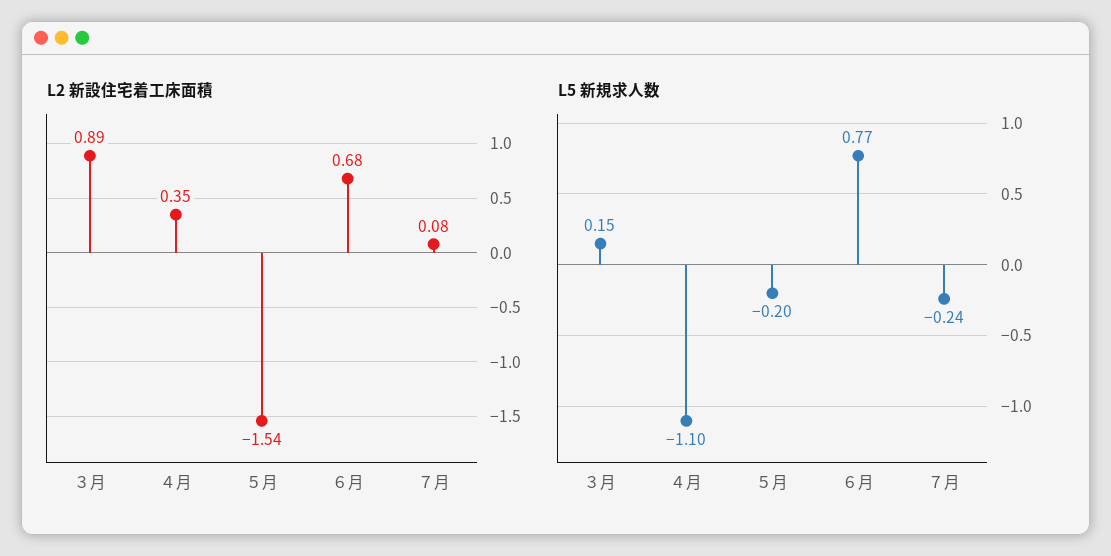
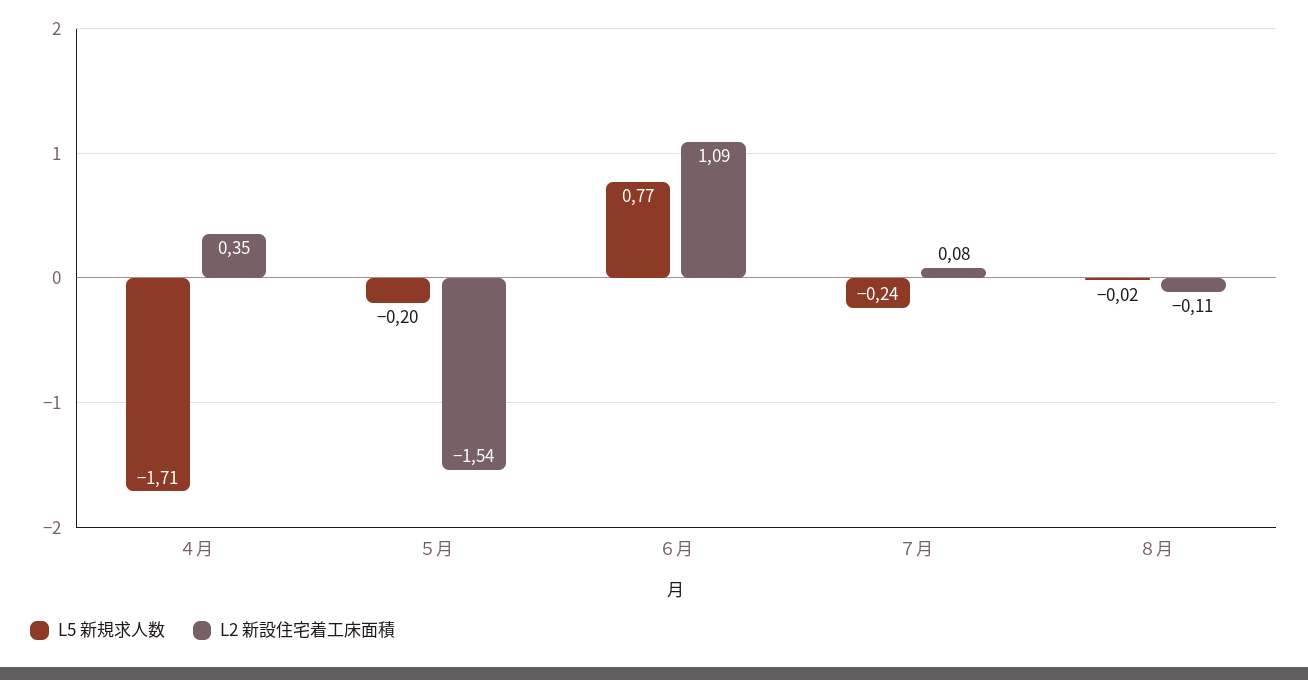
L2 新設住宅着工床面積, ３月: 0.89 -> none
L2 新設住宅着工床面積, ６月: 0.68 -> 1.09
L5 新規求人数, ３月: 0.15 -> none
L5 新規求人数, ４月: -1.1 -> -1.71
L5 新規求人数, ８月: none -> -0.02
L2 新設住宅着工床面積, ８月: none -> -0.11

